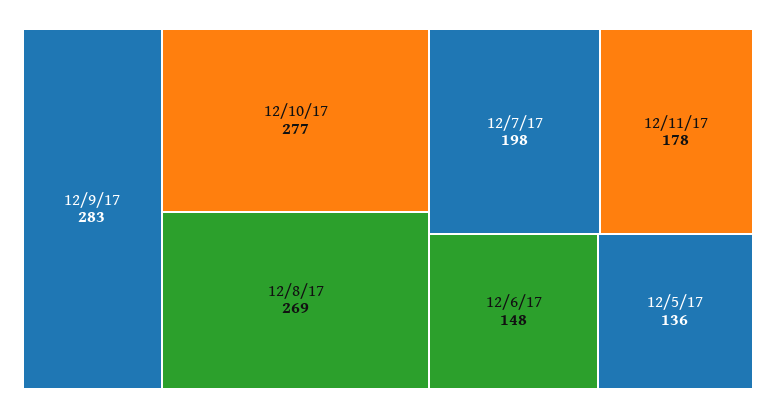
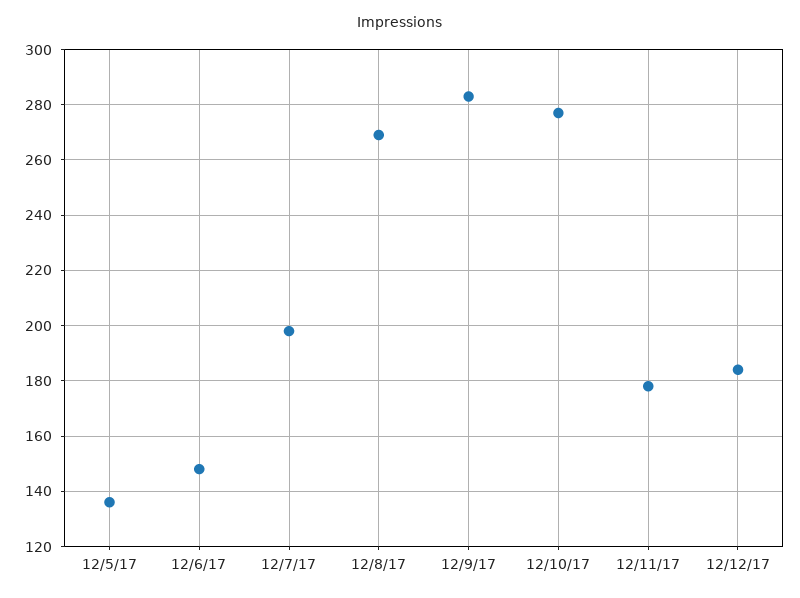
12/12/17: none -> 185

